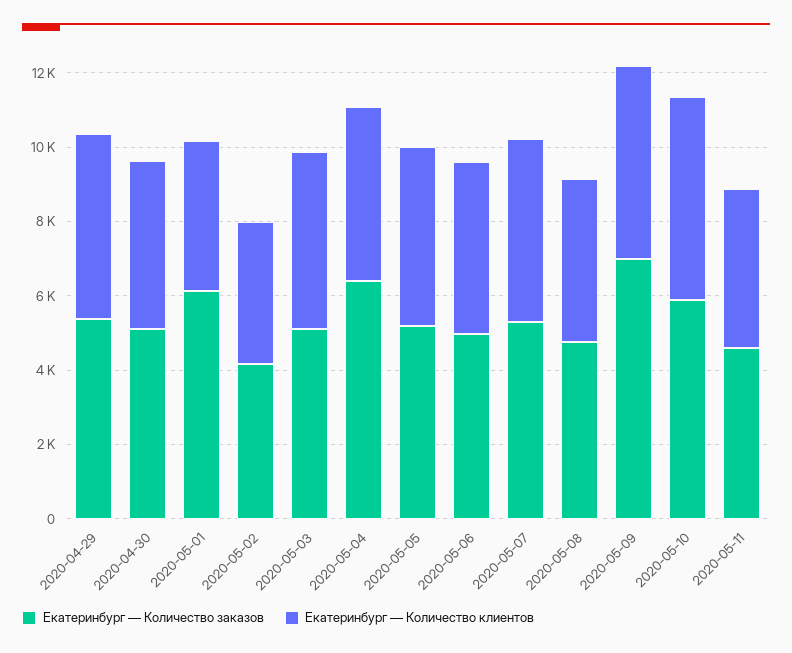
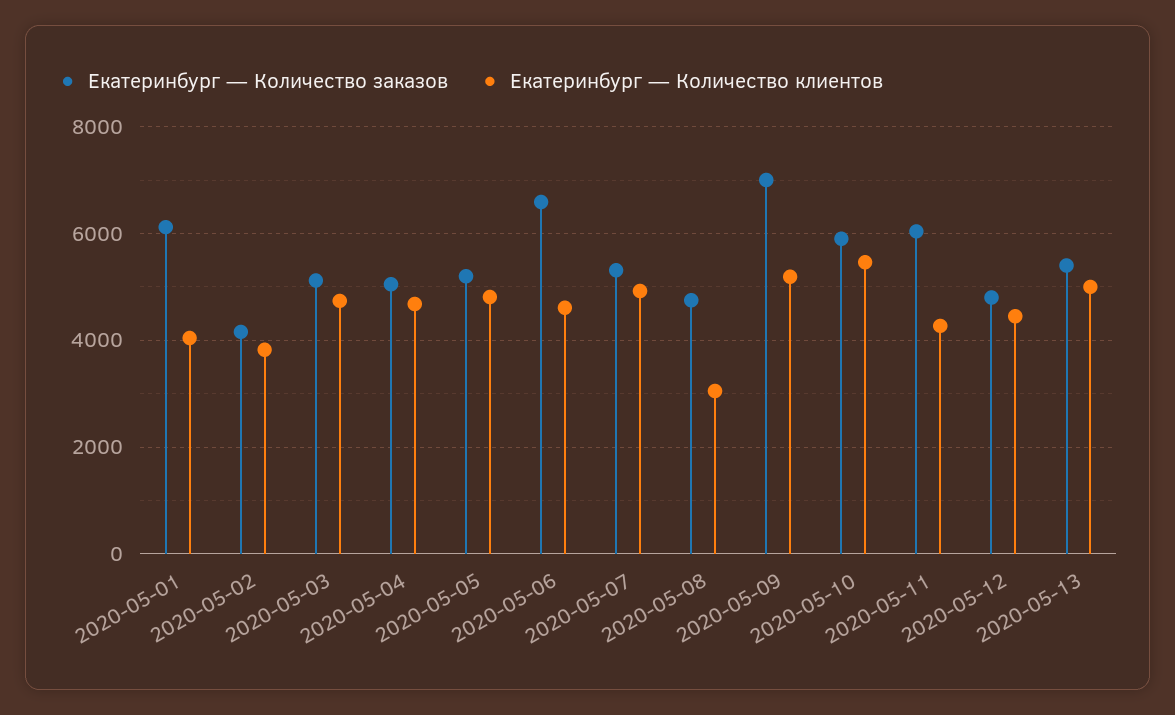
Екатеринбург — Количество заказов, 2020-04-29: 5500 -> none
Екатеринбург — Количество клиентов, 2020-04-29: 5000 -> none
Екатеринбург — Количество заказов, 2020-04-30: 5000 -> none
Екатеринбург — Количество клиентов, 2020-04-30: 4500 -> none
Екатеринбург — Количество заказов, 2020-05-04: 6500 -> 5000
Екатеринбург — Количество заказов, 2020-05-06: 5000 -> 6600
Екатеринбург — Количество клиентов, 2020-05-08: 4500 -> 3000
Екатеринбург — Количество заказов, 2020-05-11: 4500 -> 6000
Екатеринбург — Количество заказов, 2020-05-12: none -> 4800
Екатеринбург — Количество клиентов, 2020-05-12: none -> 4400
Екатеринбург — Количество заказов, 2020-05-13: none -> 5400
Екатеринбург — Количество клиентов, 2020-05-13: none -> 5000

